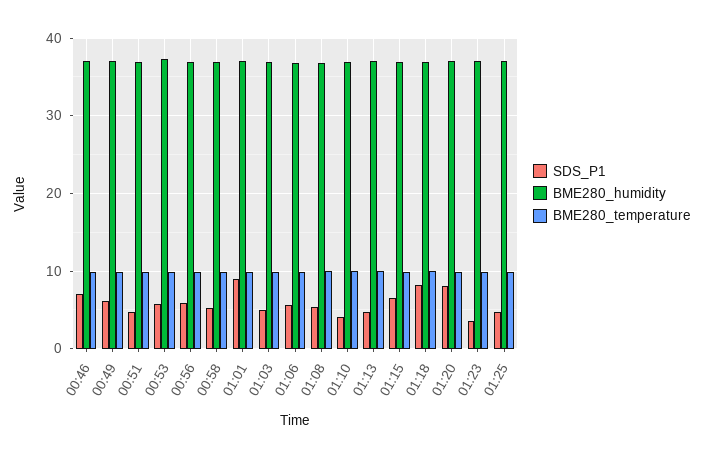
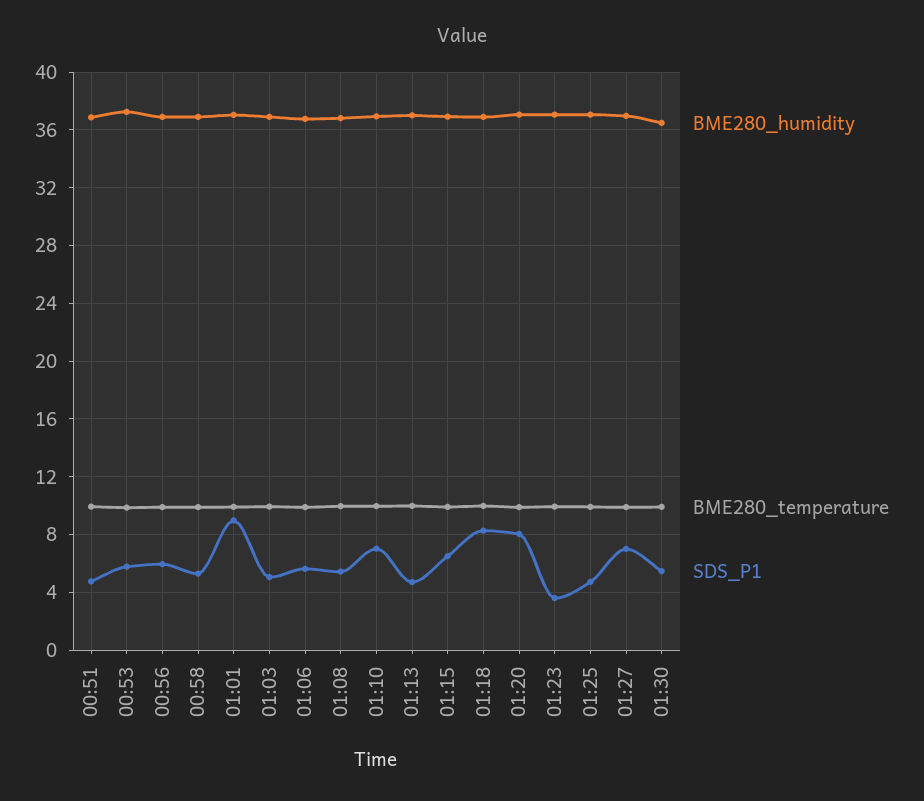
SDS_P1, 00:46: 7 -> none
BME280_humidity, 00:46: 37 -> none
BME280_temperature, 00:46: 10 -> none
SDS_P1, 00:49: 6 -> none
BME280_humidity, 00:49: 37 -> none
BME280_temperature, 00:49: 10 -> none
SDS_P1, 01:10: 4 -> 7
BME280_humidity, 01:27: none -> 37
BME280_temperature, 01:27: none -> 10
SDS_P1, 01:27: none -> 7
BME280_humidity, 01:30: none -> 36.5
BME280_temperature, 01:30: none -> 10
SDS_P1, 01:30: none -> 5.5

